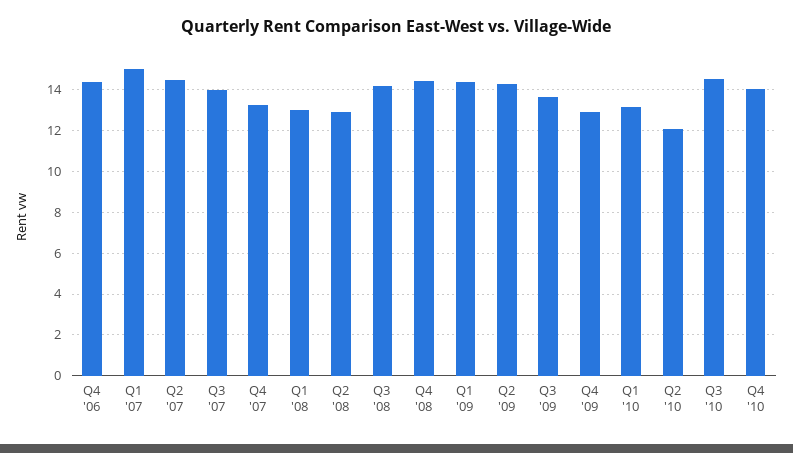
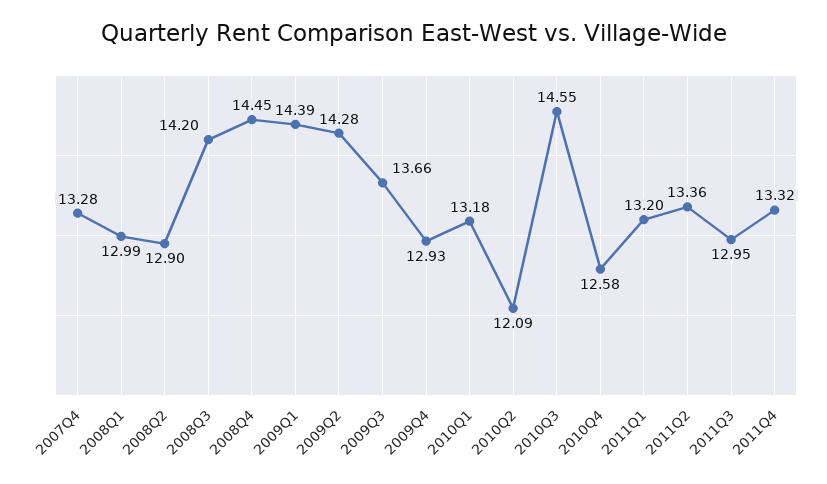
Q4 '06: 14.5 -> none
Q1 '07: 15 -> none
Q2 '07: 14.5 -> none
Q3 '07: 14 -> none
Q4 '10: 14 -> 12.58
2011Q1: none -> 13.2
2011Q2: none -> 13.36
2011Q3: none -> 12.95
2011Q4: none -> 13.32

